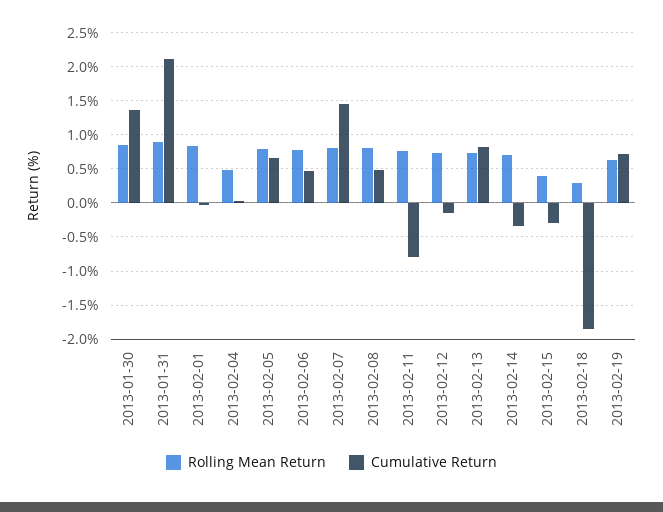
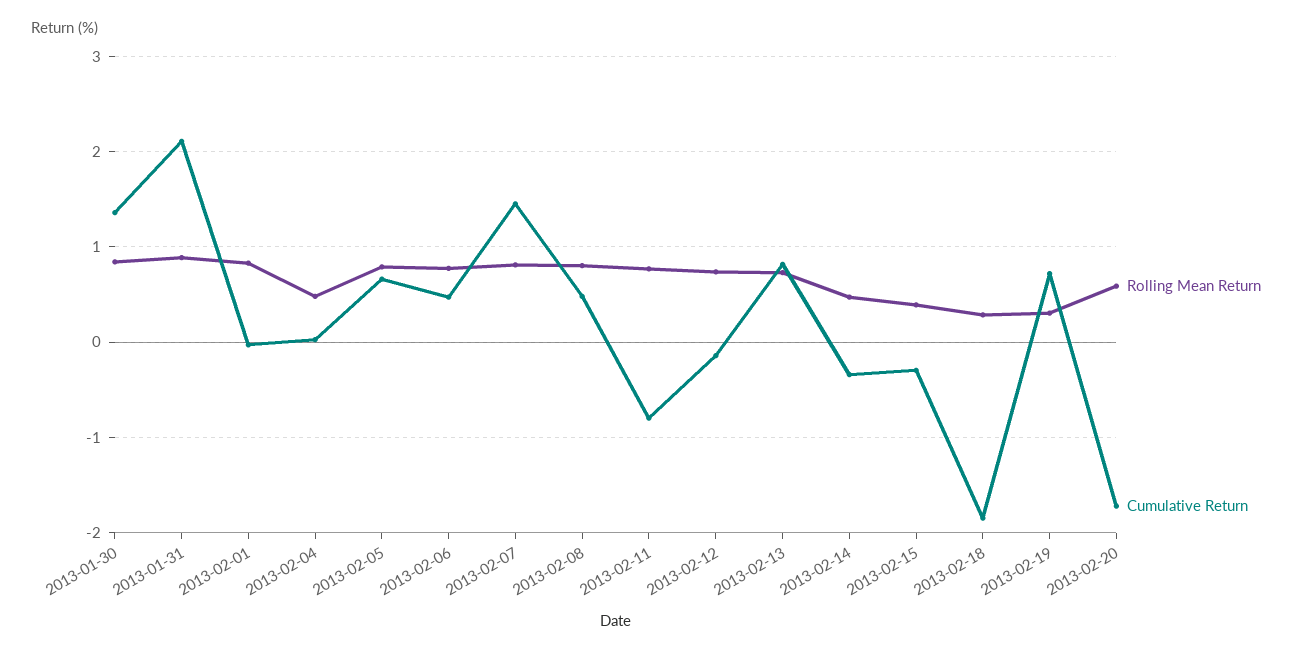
Rolling Mean Return, 2013-02-14: 0.7 -> 0.5
Rolling Mean Return, 2013-02-19: 0.6 -> 0.3
Rolling Mean Return, 2013-02-20: none -> 0.6
Cumulative Return, 2013-02-20: none -> -1.7

